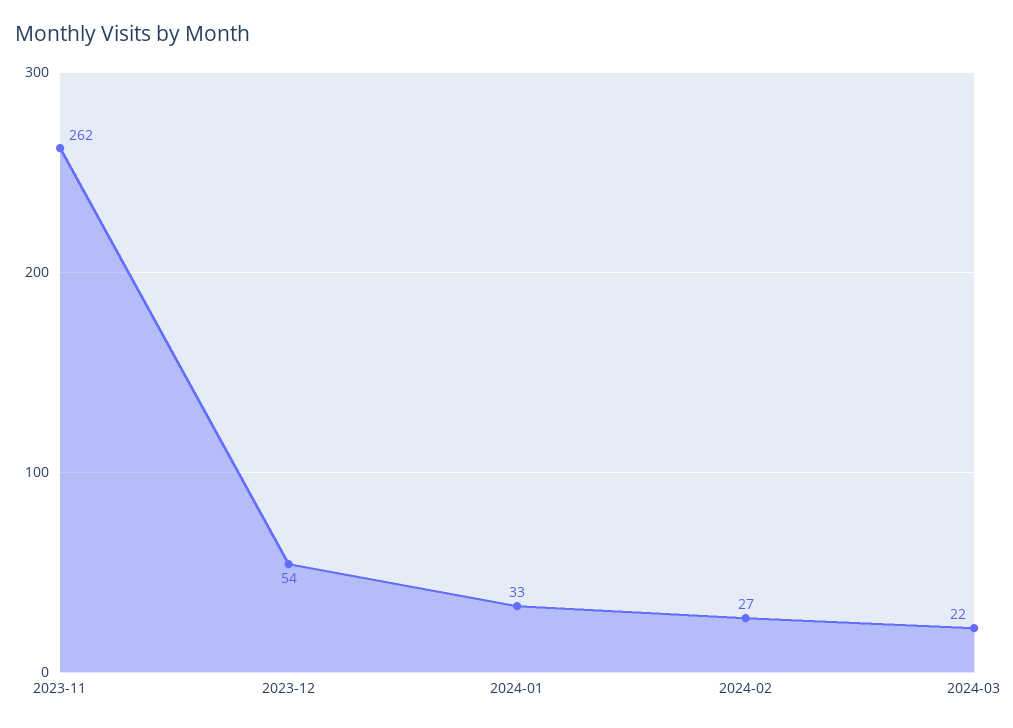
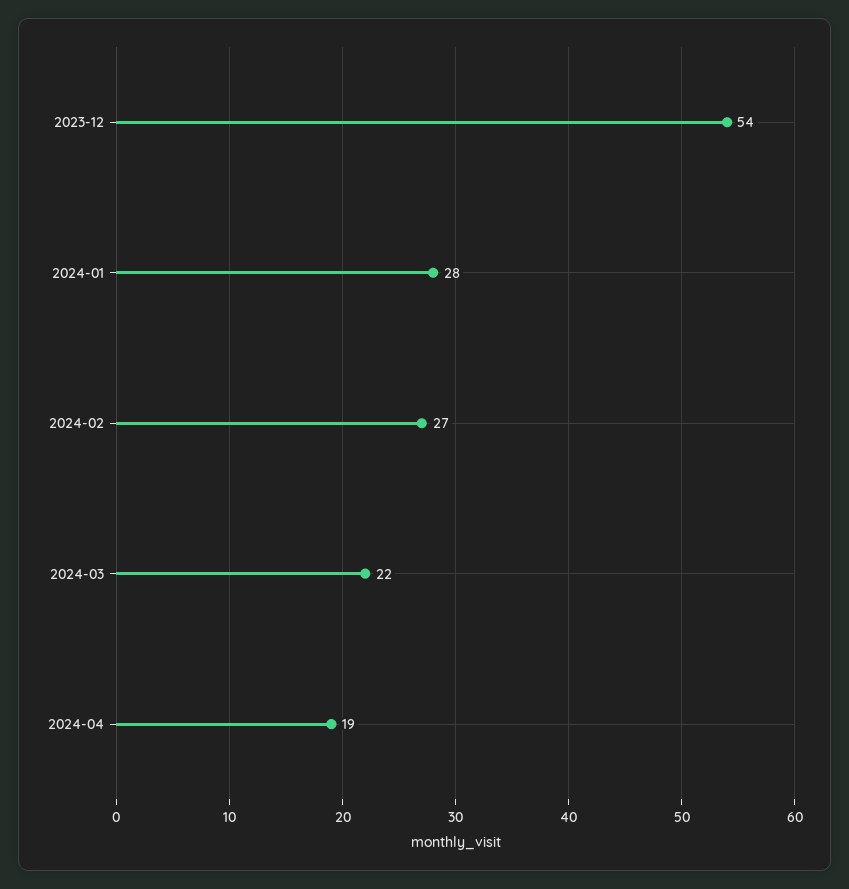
2023-11: 262 -> none
2024-01: 33 -> 28
2024-04: none -> 19

